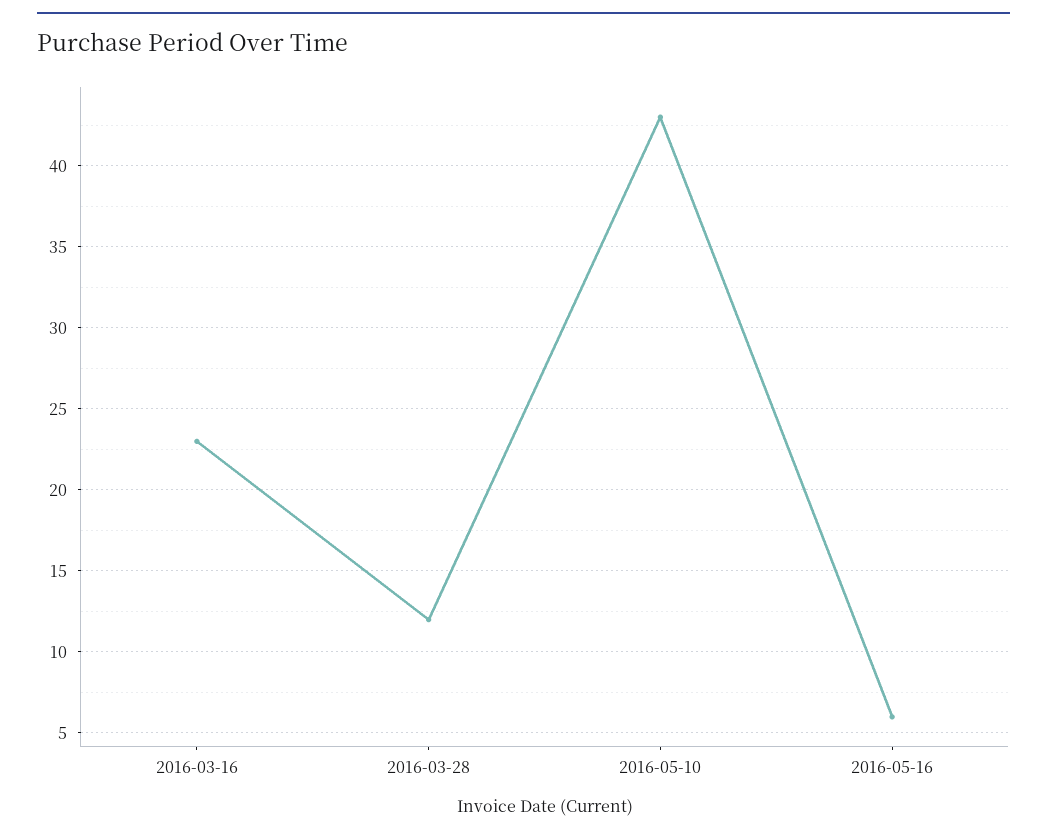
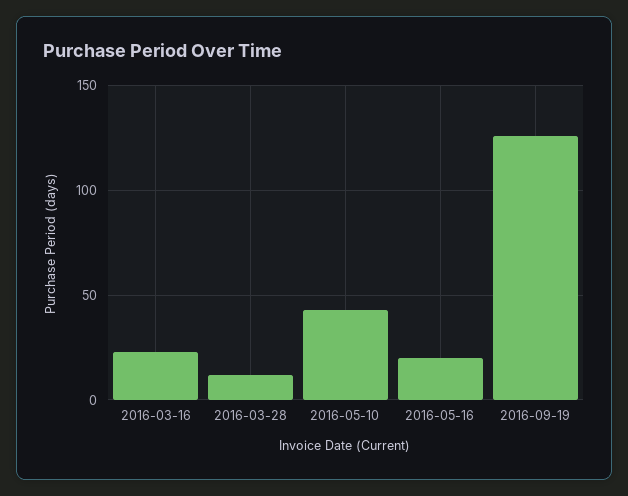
2016-05-16: 6 -> 20
2016-09-19: none -> 125

